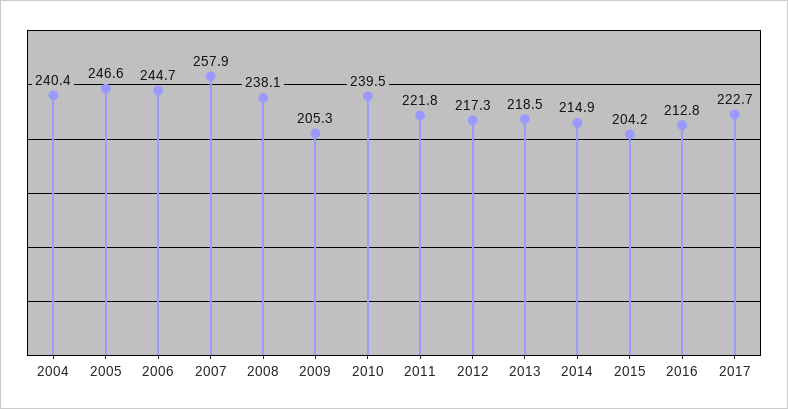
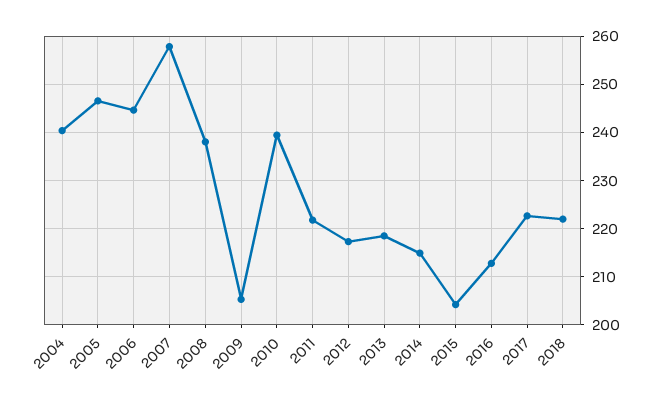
2018: none -> 222

